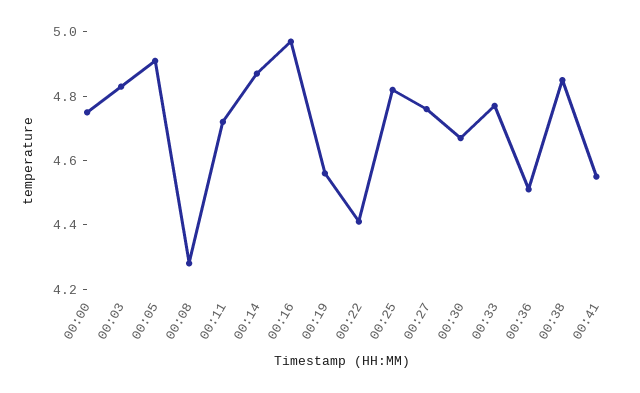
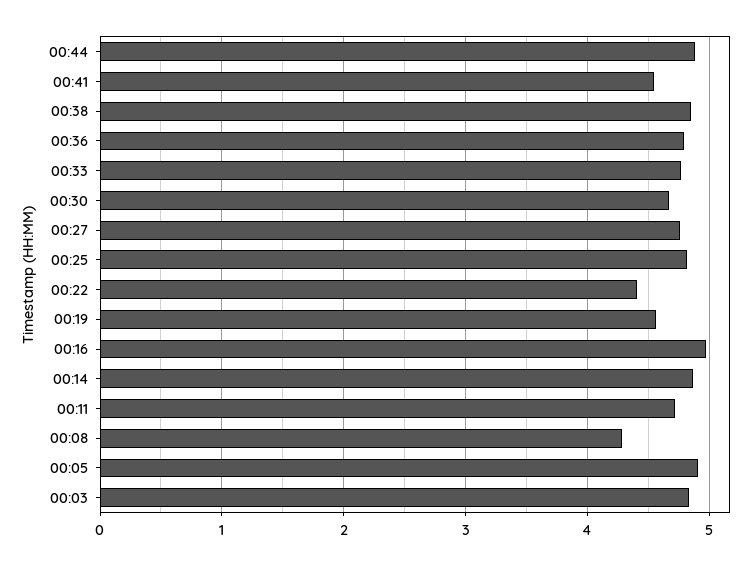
00:00: 4.75 -> none
00:36: 4.5 -> 4.8
00:44: none -> 4.9

